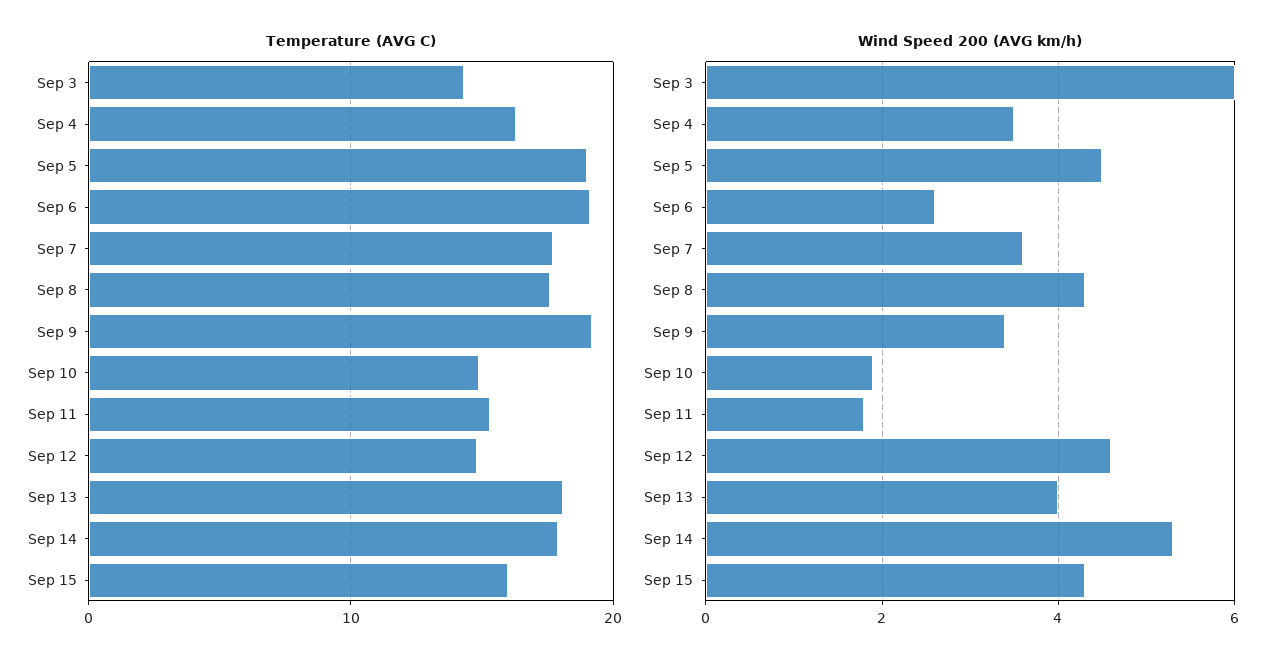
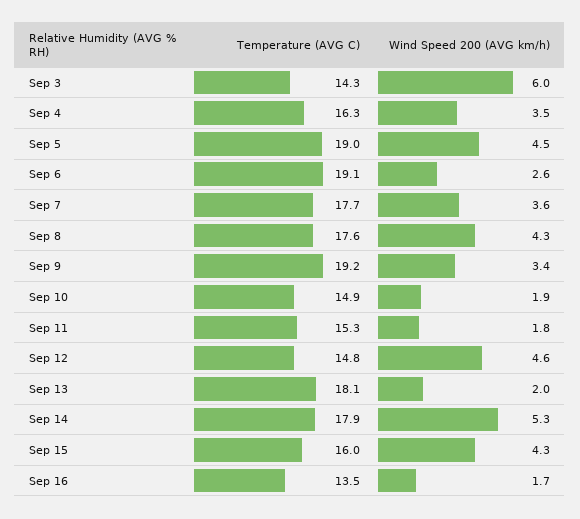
Wind Speed 200 (AVG km/h), Sep 13: 4 -> 2
Temperature (AVG C), Sep 16: none -> 13.5
Wind Speed 200 (AVG km/h), Sep 16: none -> 1.7

